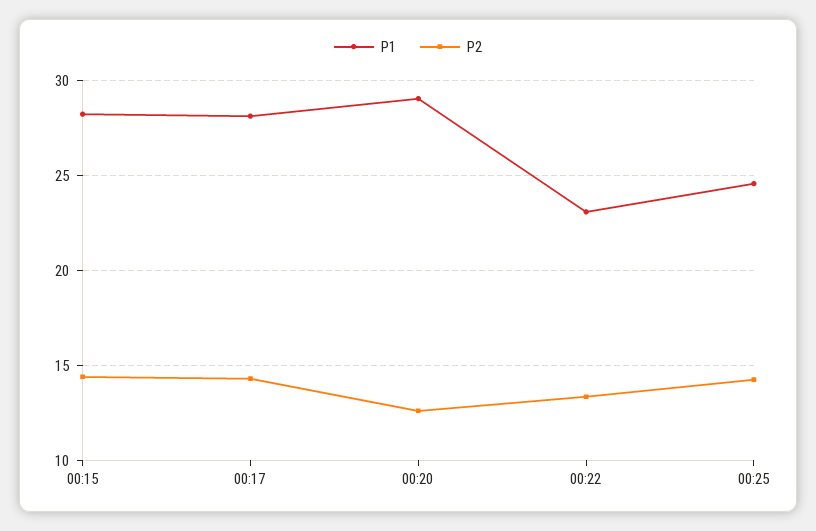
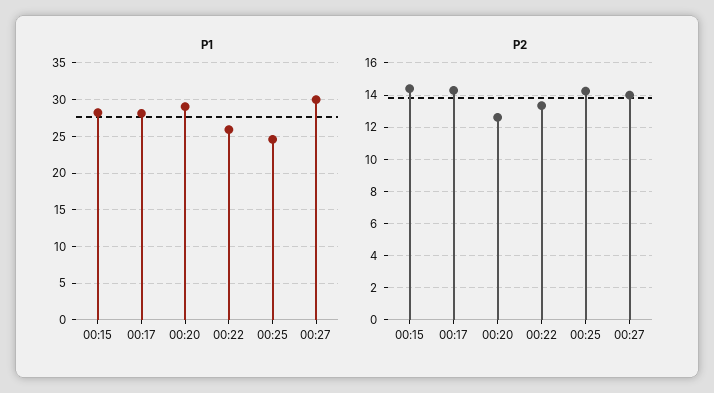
P1, 00:22: 23 -> 26
P1, 00:27: none -> 30
P2, 00:27: none -> 14

